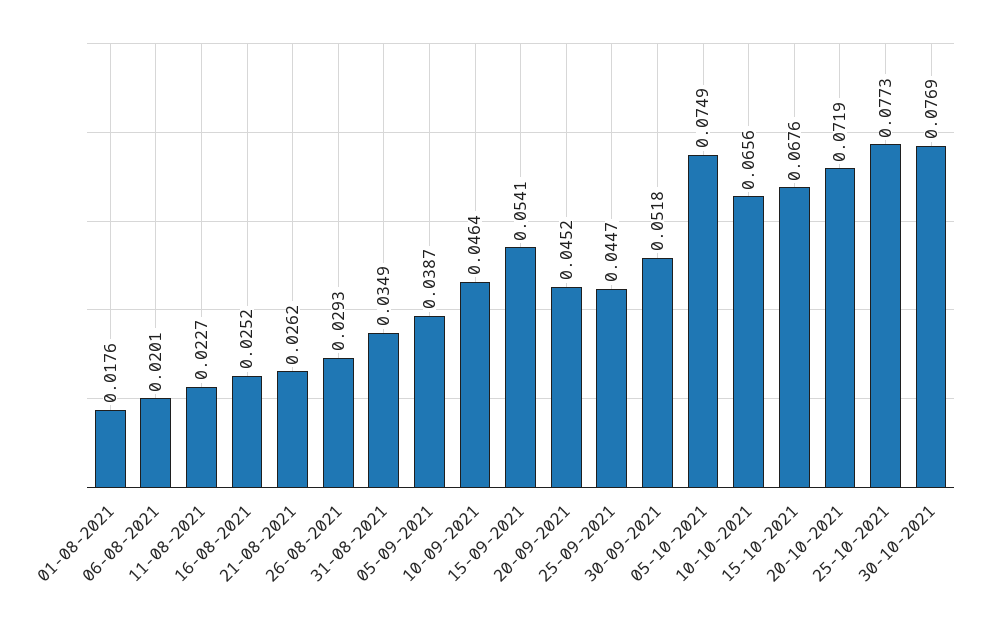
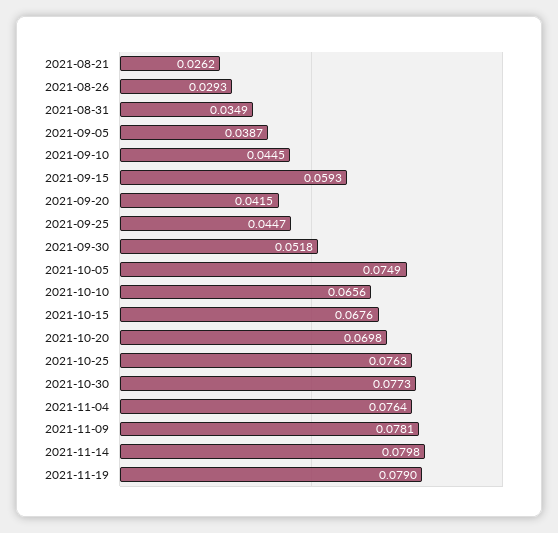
01-08-2021: 0.0176 -> none
06-08-2021: 0.0201 -> none
11-08-2021: 0.0227 -> none
16-08-2021: 0.0252 -> none
10-09-2021: 0.0464 -> 0.0445
15-09-2021: 0.0541 -> 0.0593
20-09-2021: 0.0452 -> 0.0415
20-10-2021: 0.0719 -> 0.0698
25-10-2021: 0.0773 -> 0.0763
30-10-2021: 0.0769 -> 0.0773
2021-11-04: none -> 0.0764
2021-11-09: none -> 0.0781
2021-11-14: none -> 0.0798
2021-11-19: none -> 0.079

